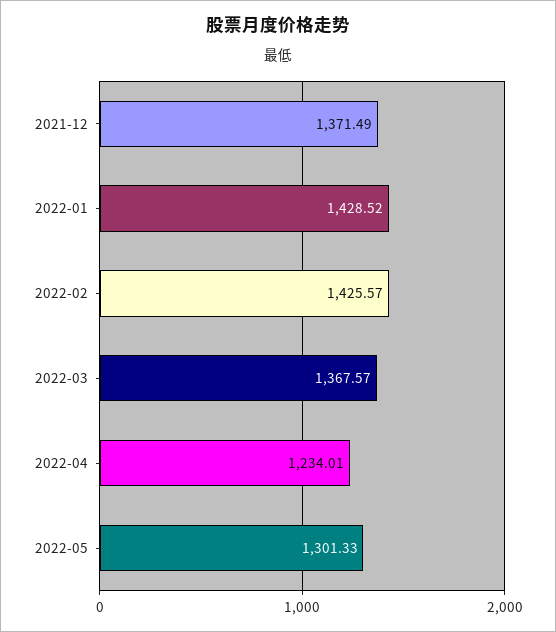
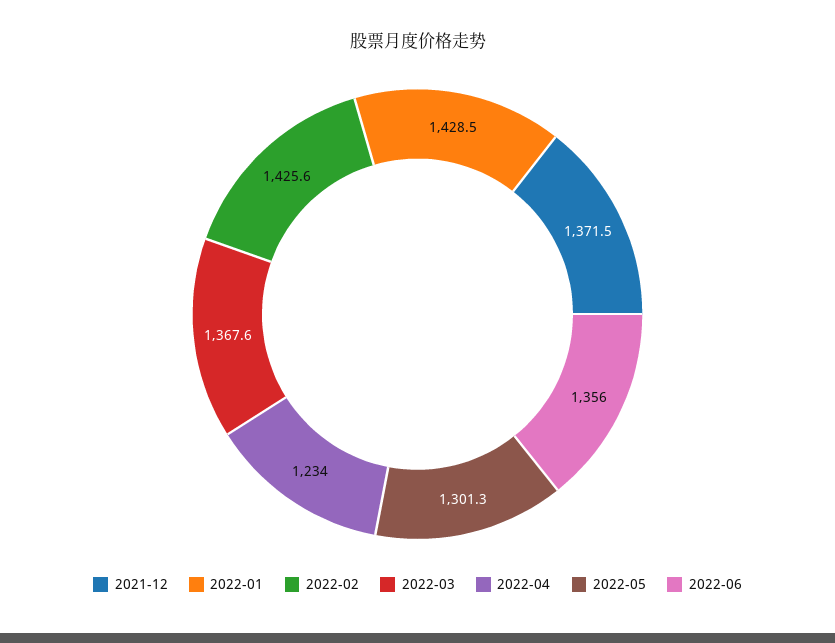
2022-06: none -> 1356

